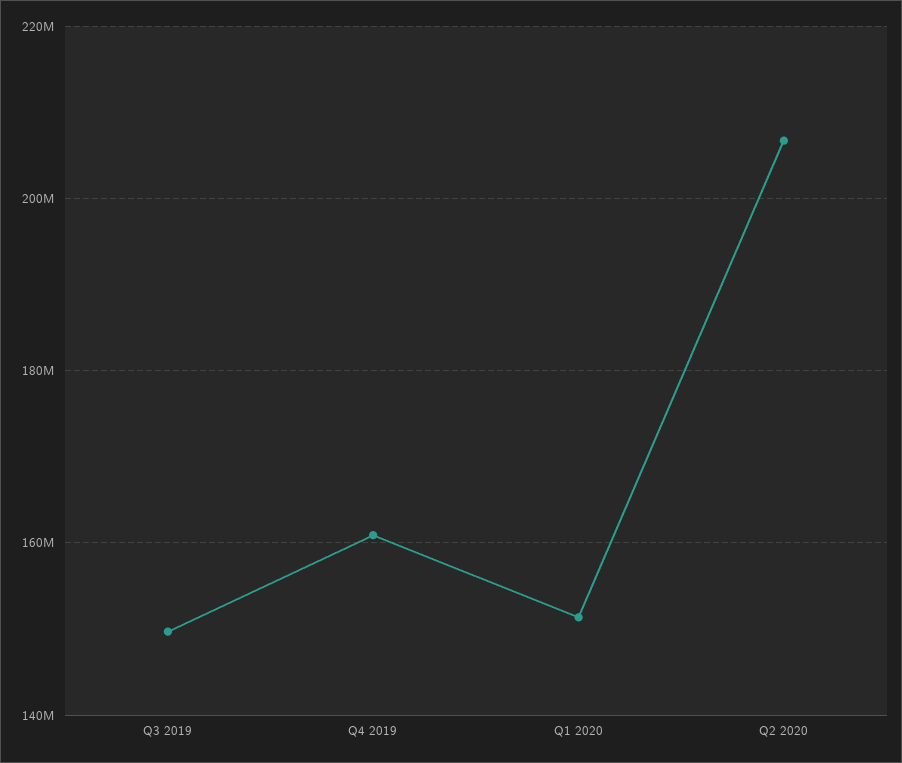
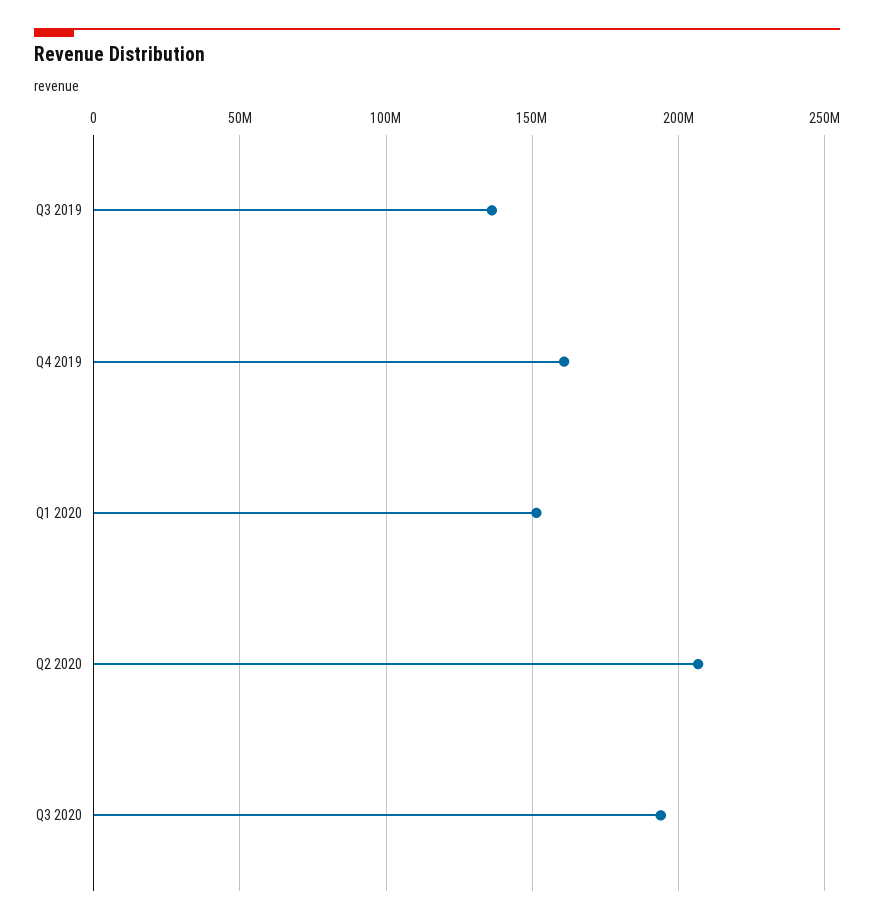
Q3 2019: 150000000 -> 135000000
Q3 2020: none -> 195000000

